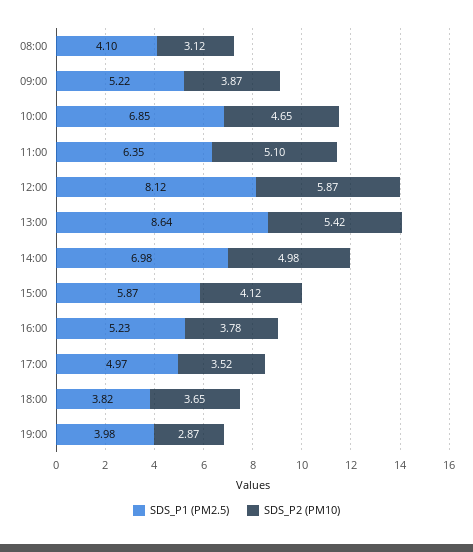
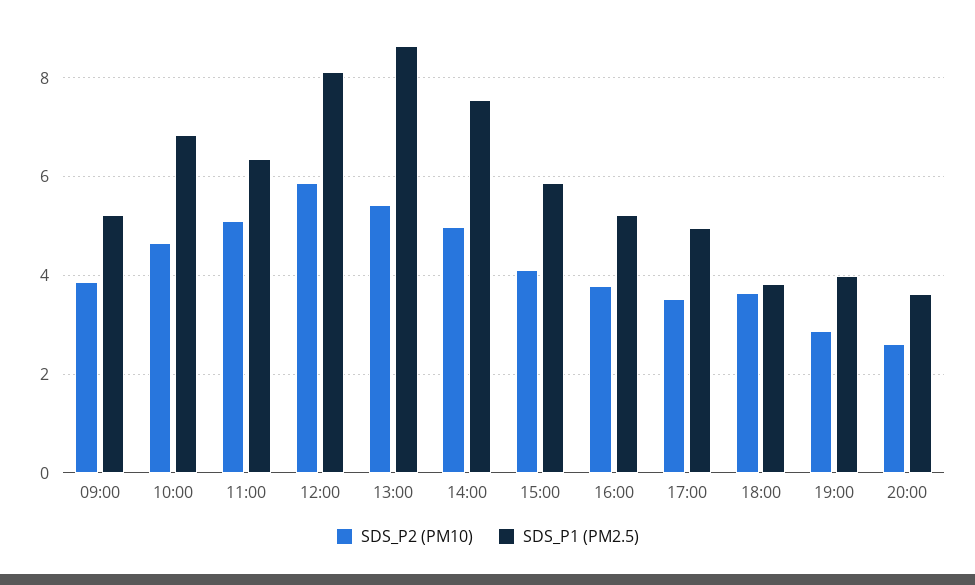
SDS_P1 (PM2.5), 08:00: 4.1 -> none
SDS_P2 (PM10), 08:00: 3.12 -> none
SDS_P1 (PM2.5), 14:00: 6.98 -> 7.6
SDS_P2 (PM10), 20:00: none -> 2.6
SDS_P1 (PM2.5), 20:00: none -> 3.6

